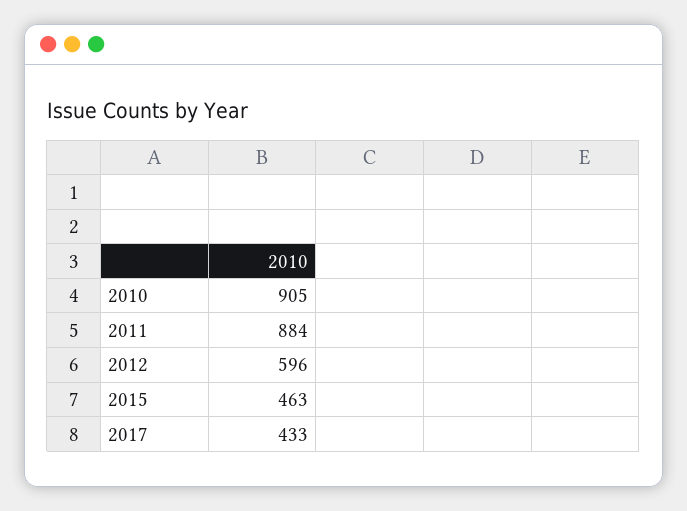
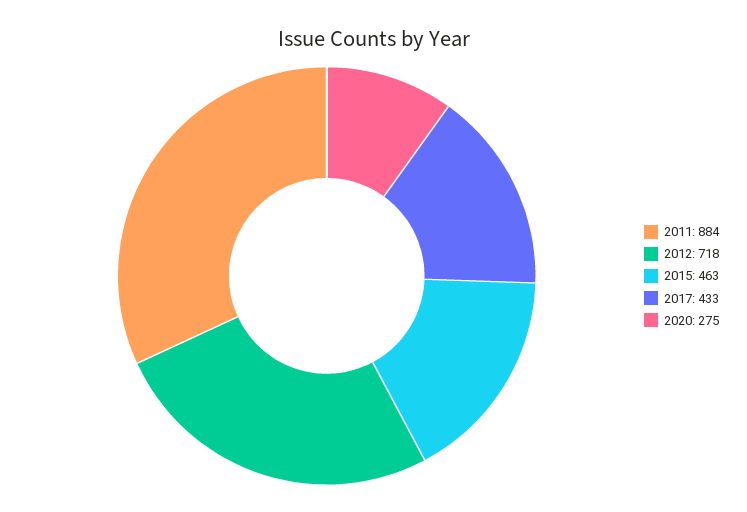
2010: 905 -> none
2012: 596 -> 718
2020: none -> 275

